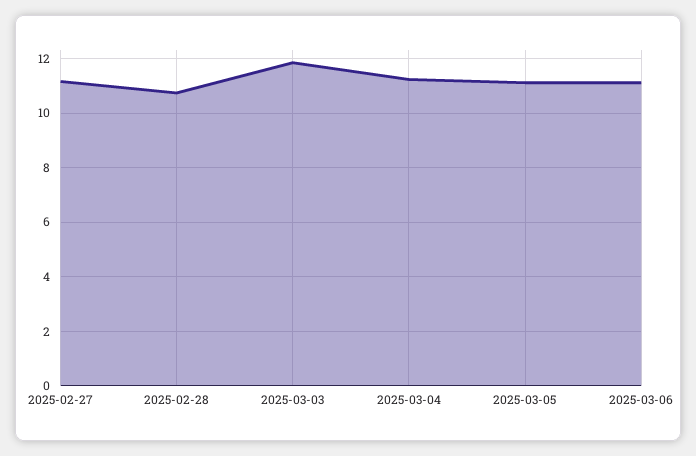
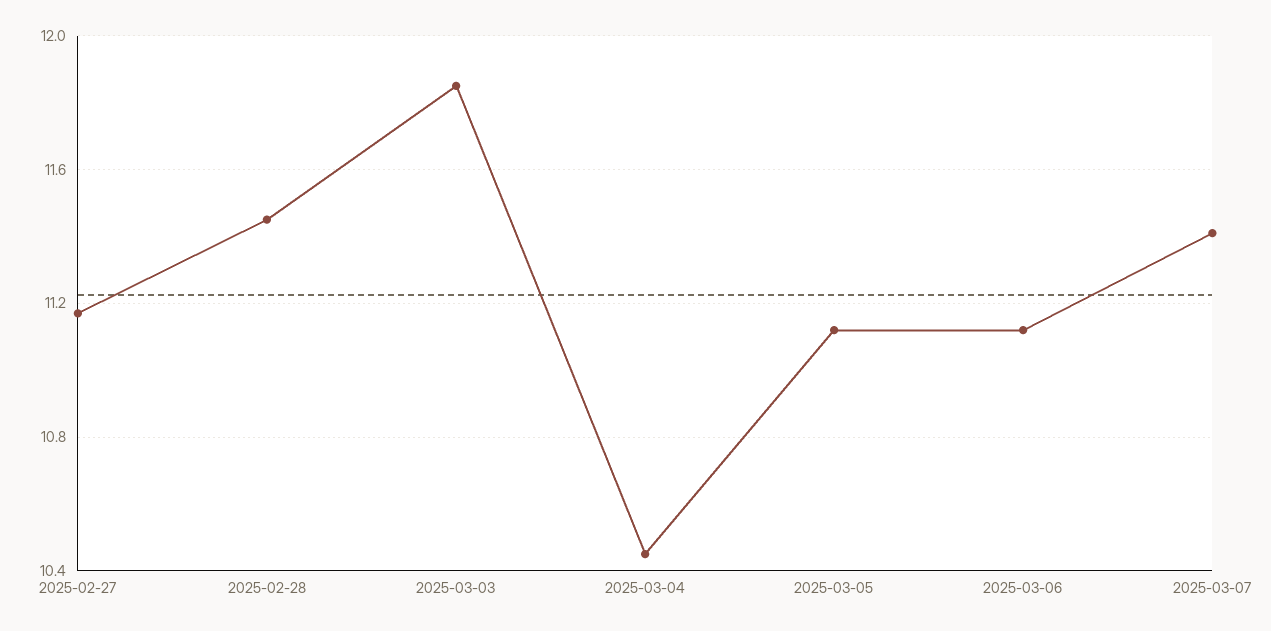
2025-02-28: 10.75 -> 11.45
2025-03-04: 11.25 -> 10.45
2025-03-07: none -> 11.4

